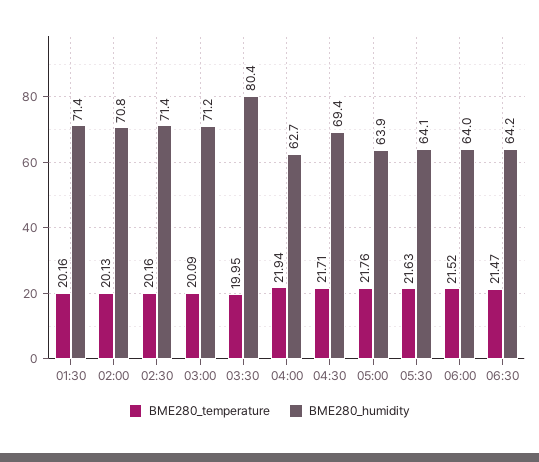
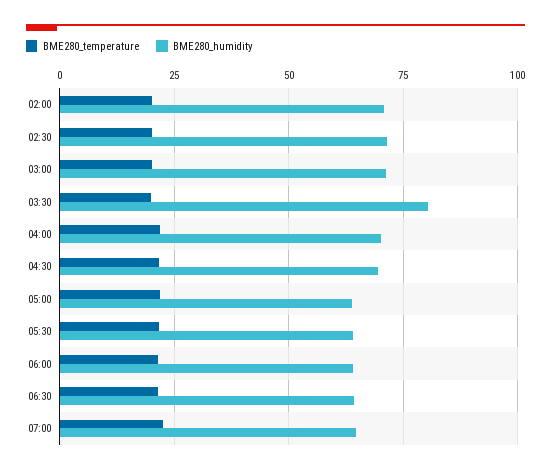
BME280_temperature, 01:30: 20.16 -> none
BME280_humidity, 01:30: 71.4 -> none
BME280_humidity, 04:00: 62.7 -> 70
BME280_temperature, 07:00: none -> 22.5
BME280_humidity, 07:00: none -> 65

